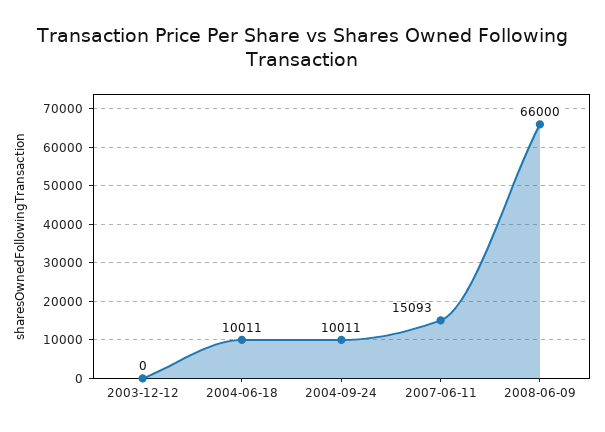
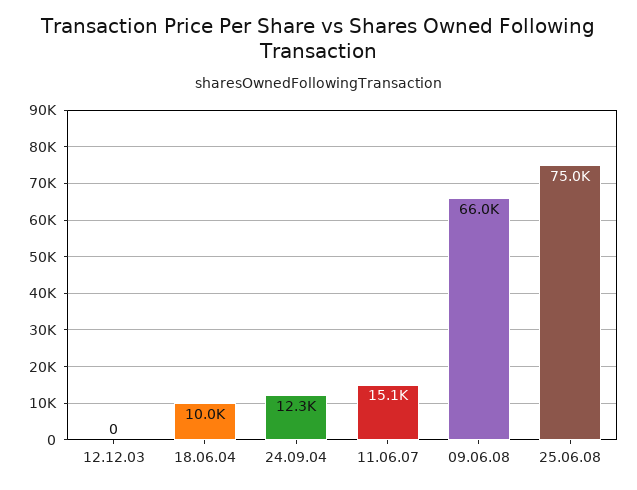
2004-09-24: 10011 -> 12300
25.06.08: none -> 75000

